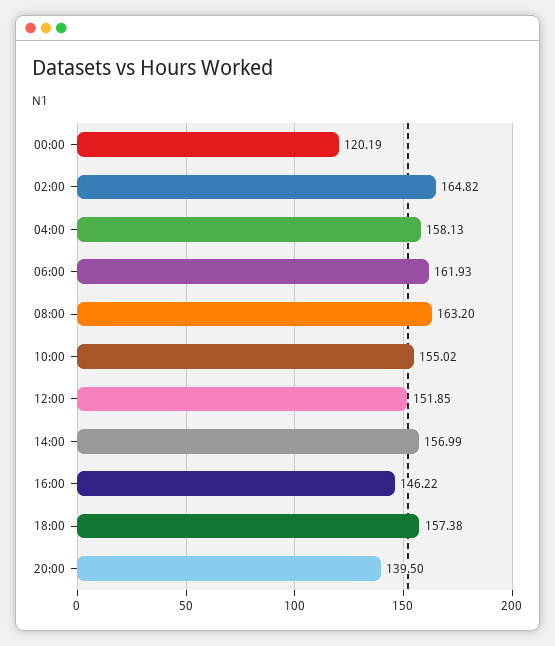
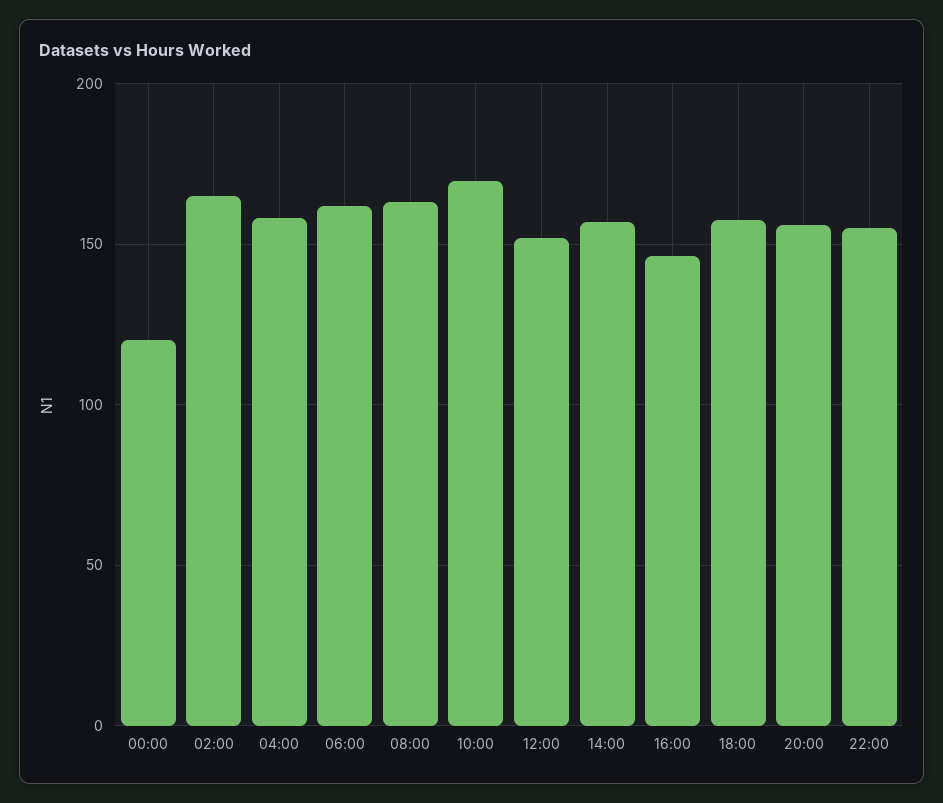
10:00: 155.02 -> 170
20:00: 139.5 -> 155
22:00: none -> 155

